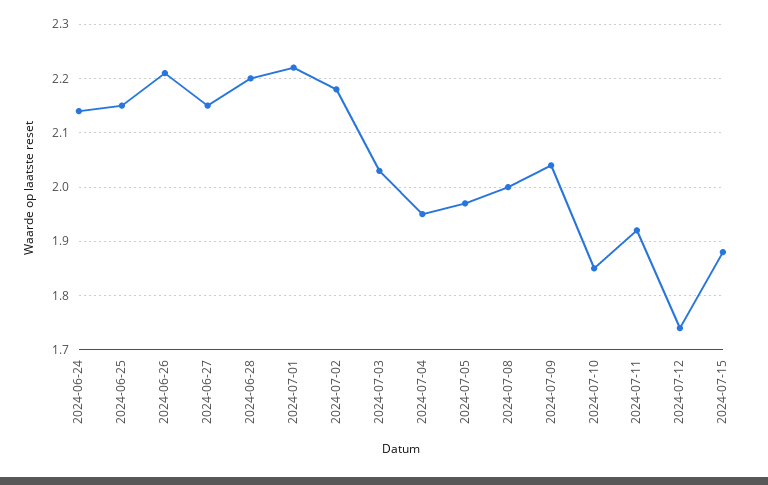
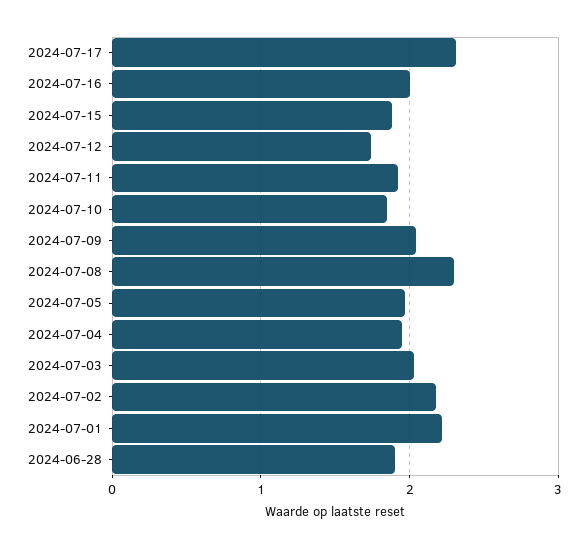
2024-06-24: 2.15 -> none
2024-06-25: 2.15 -> none
2024-06-26: 2.2 -> none
2024-06-27: 2.15 -> none
2024-06-28: 2.2 -> 1.9
2024-07-08: 2 -> 2.3
2024-07-17: none -> 2.3
2024-07-16: none -> 2

